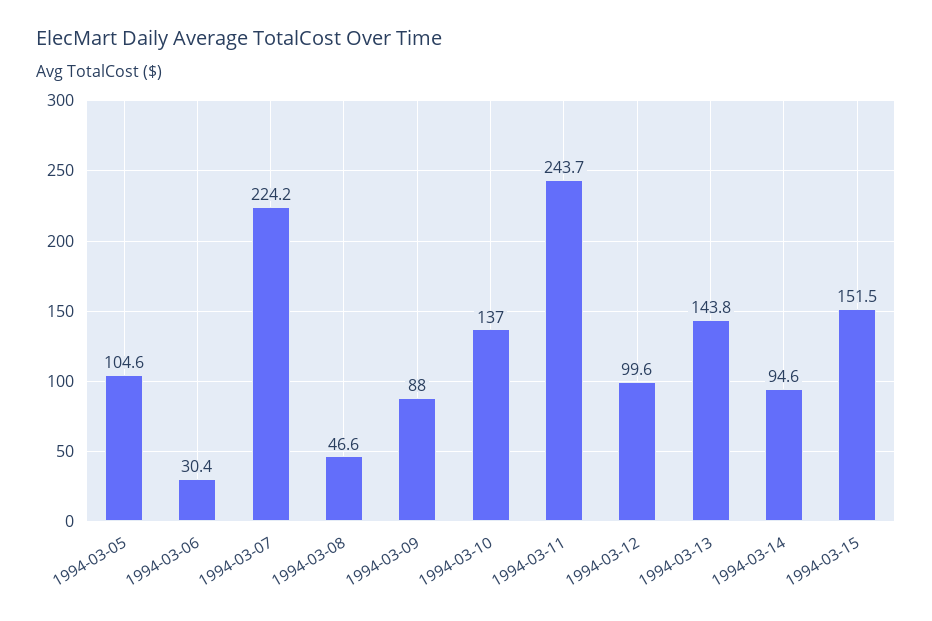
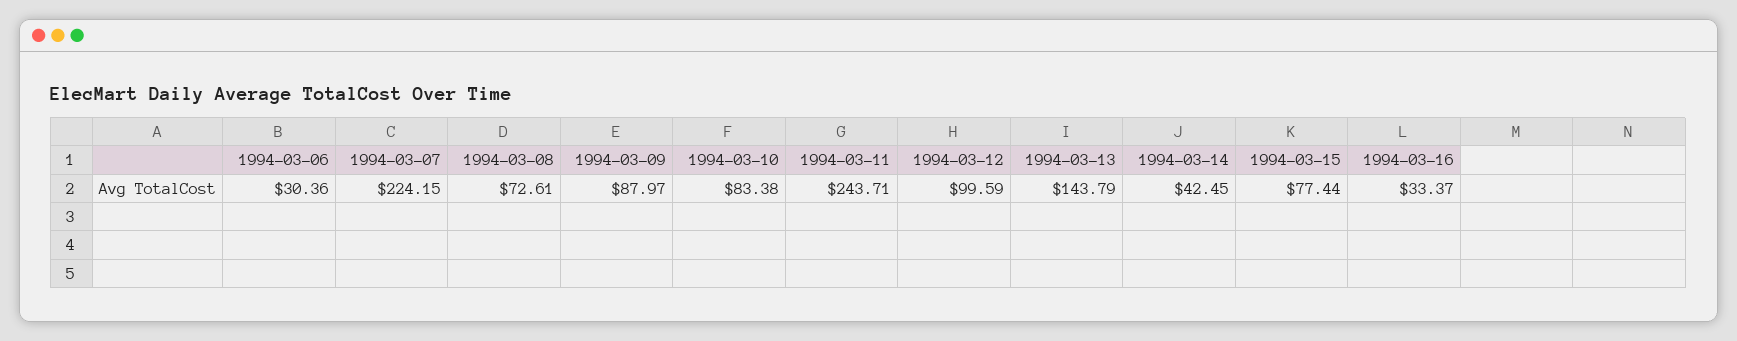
1994-03-05: 104.6 -> none
1994-03-08: 46.6 -> 72.61
1994-03-10: 137 -> 83.38
1994-03-14: 94.6 -> 42.45
1994-03-15: 151.5 -> 77.44
1994-03-16: none -> 33.37

